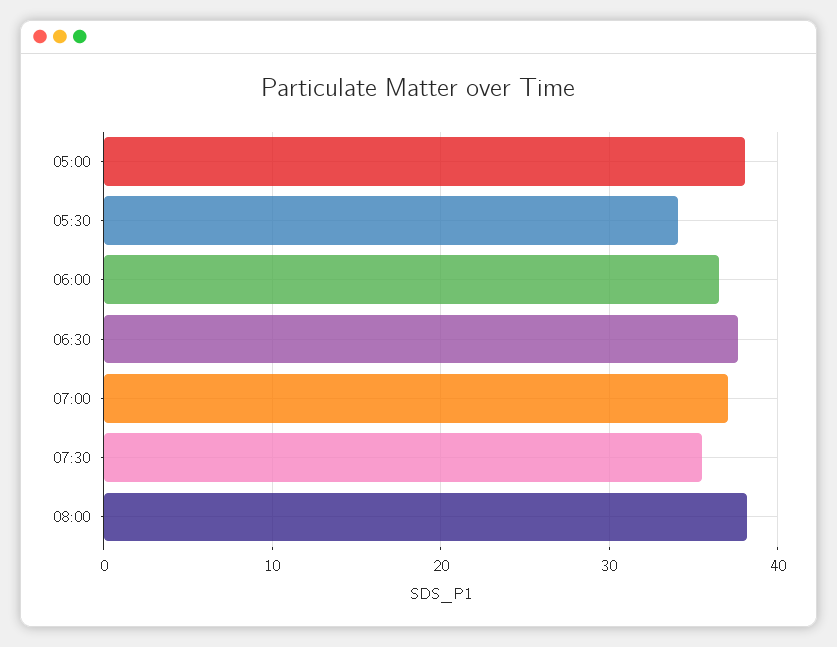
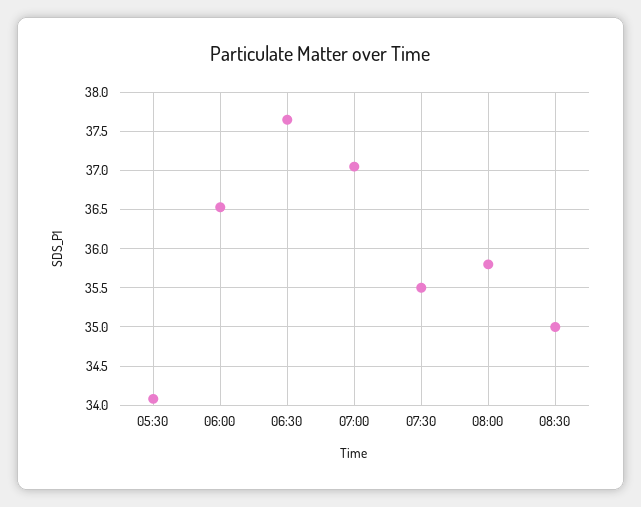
05:00: 38 -> none
08:00: 38 -> 35.8
08:30: none -> 35

